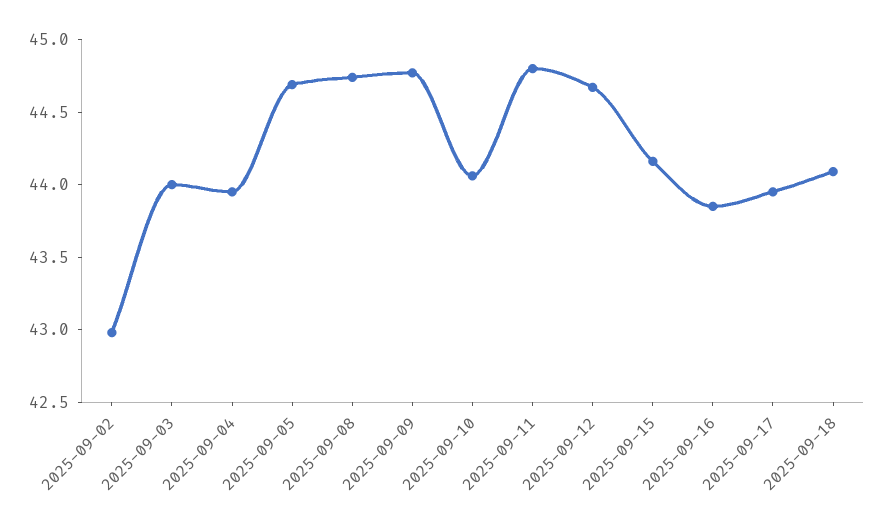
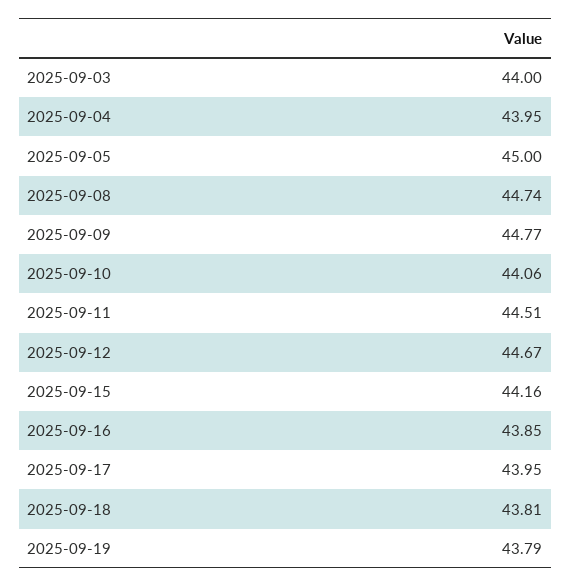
2025-09-02: 43 -> none
2025-09-05: 44.7 -> 45
2025-09-11: 44.8 -> 44.51
2025-09-18: 44.1 -> 43.81
2025-09-19: none -> 43.79

